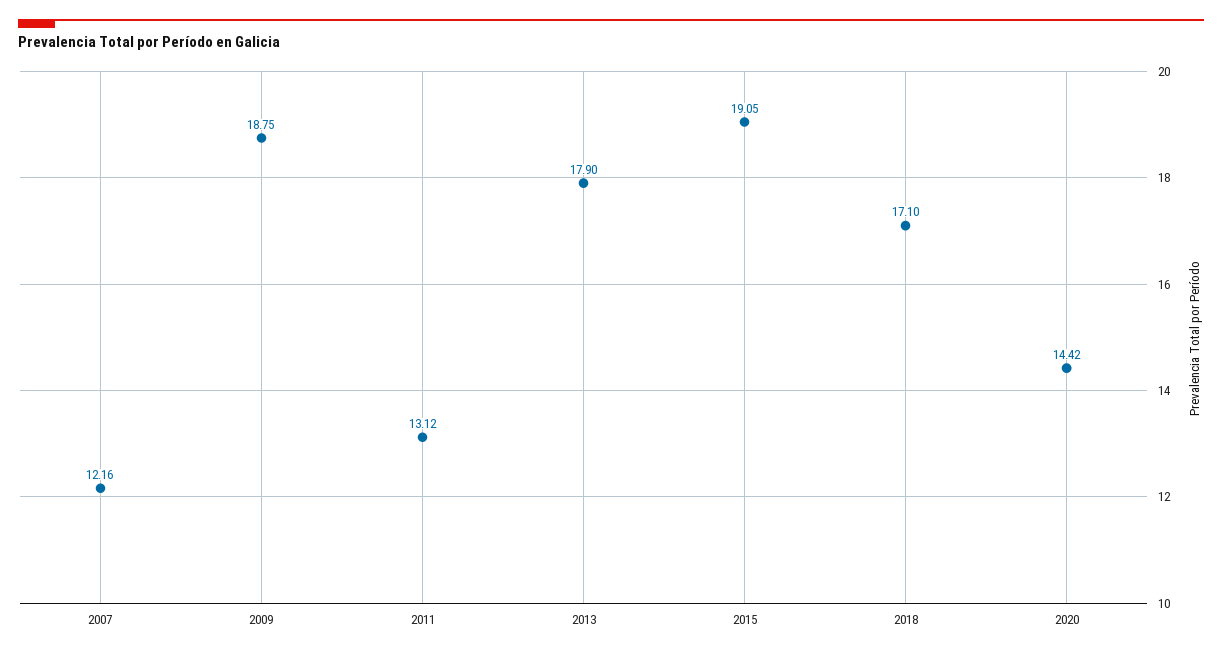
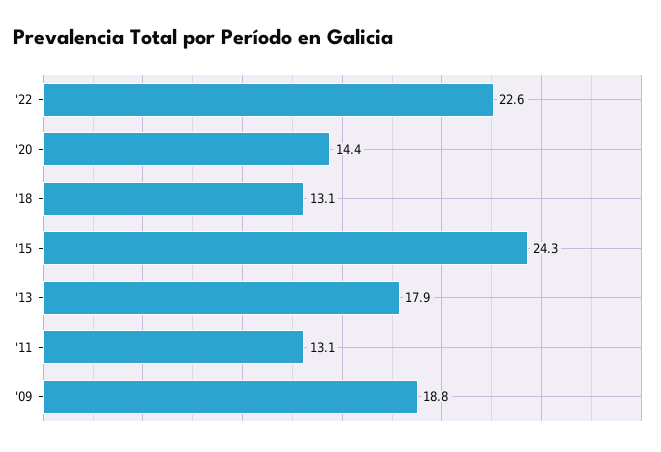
2007: 12.16 -> none
2015: 19.05 -> 24.3
2018: 17.1 -> 13.1
'22: none -> 22.6

